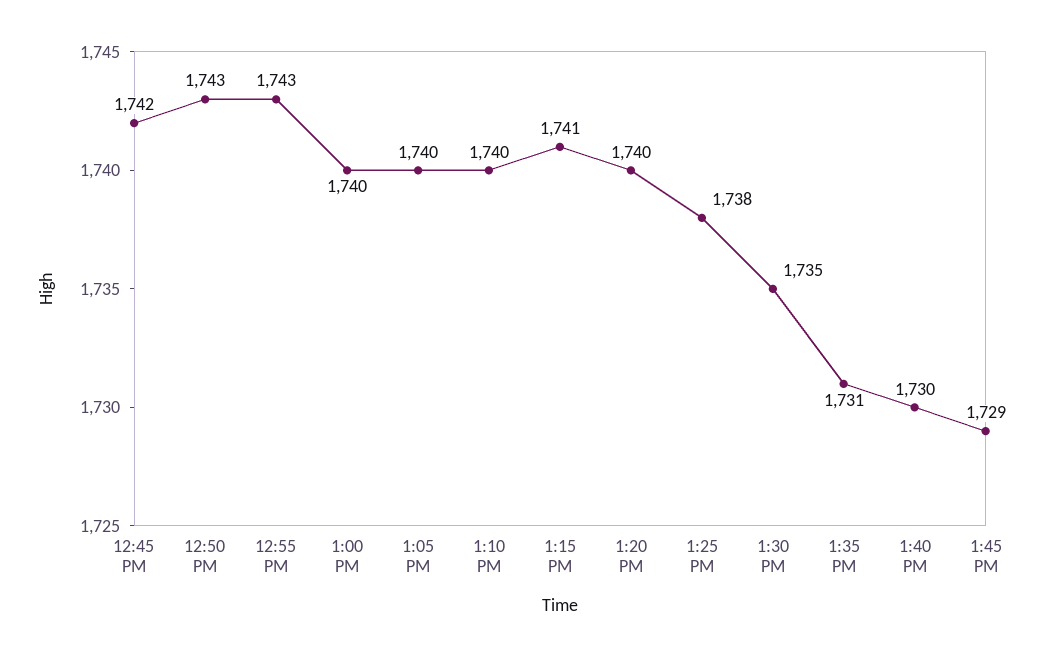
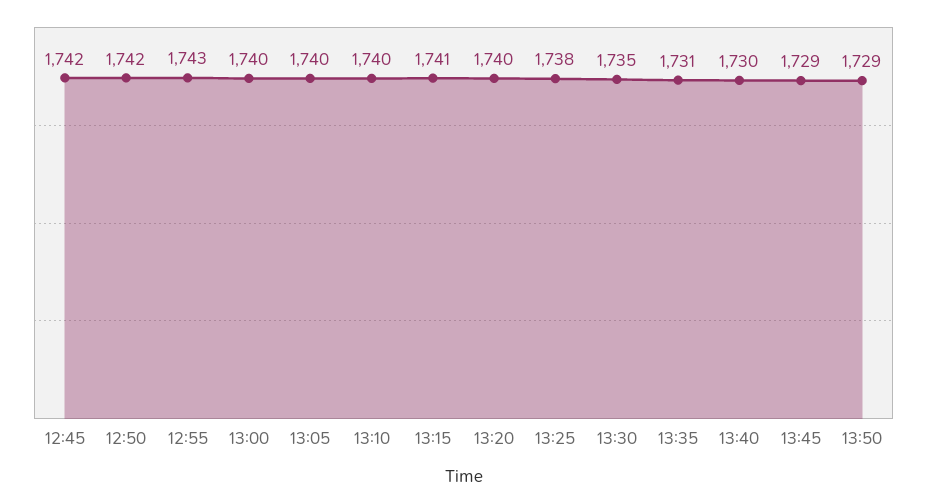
12:50 PM: 1743 -> 1742
13:50: none -> 1729

